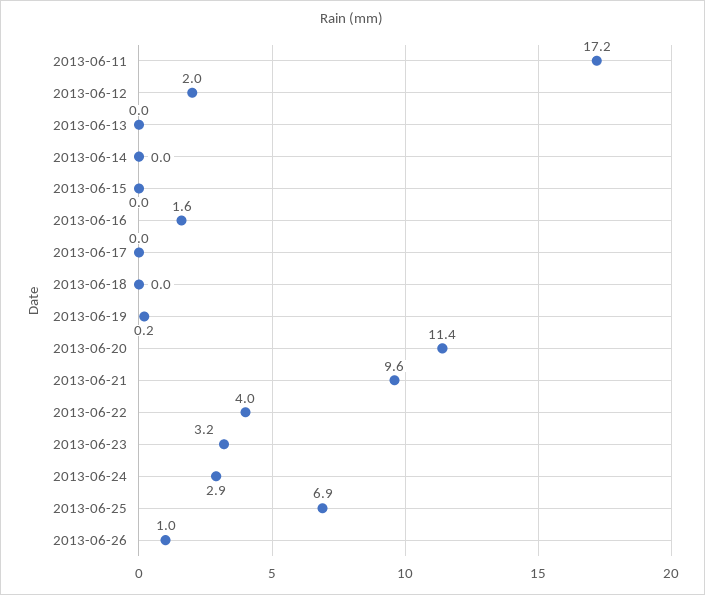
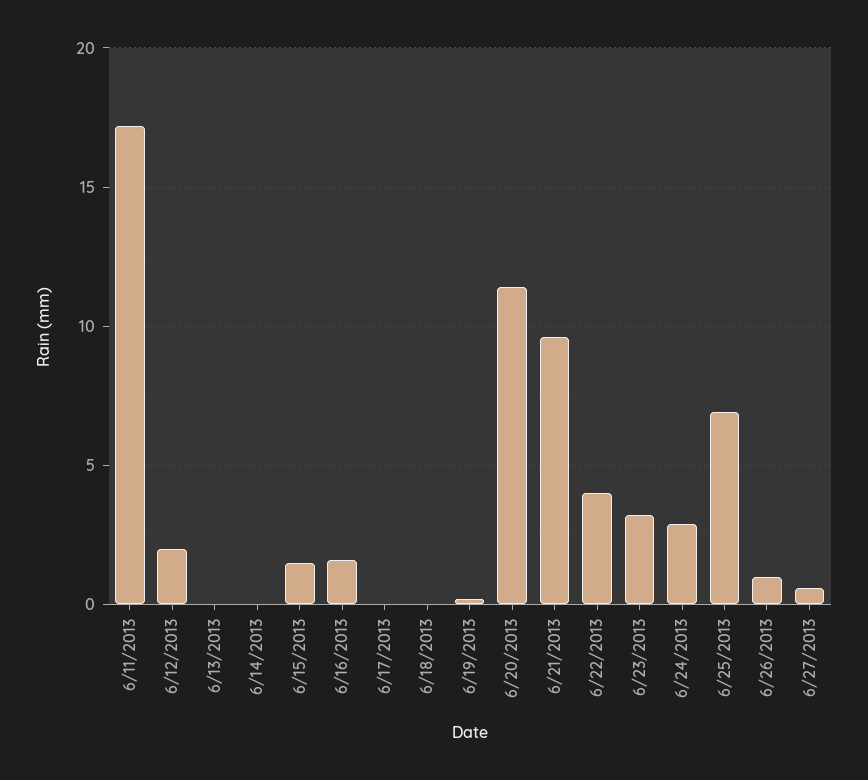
2013-06-15: 0 -> 1.5
6/27/2013: none -> 0.5

